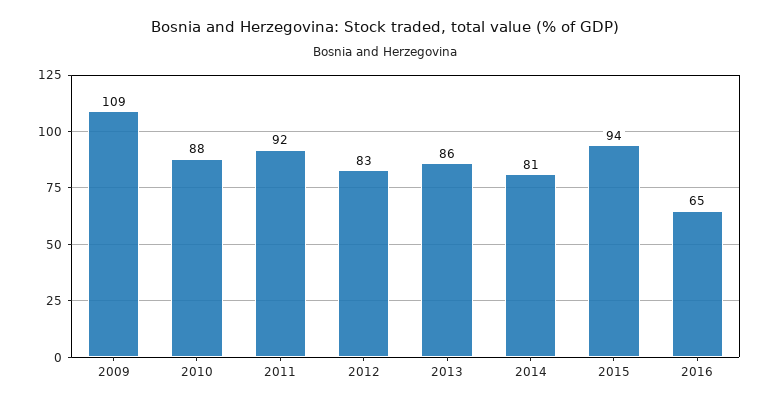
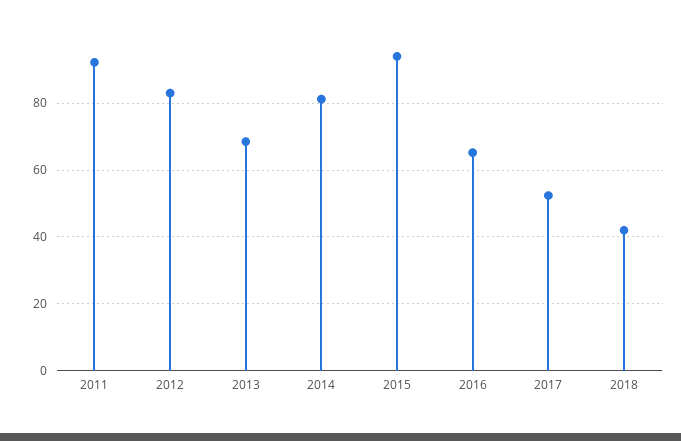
2009: 109 -> none
2010: 88 -> none
2013: 86 -> 68
2017: none -> 52
2018: none -> 42

